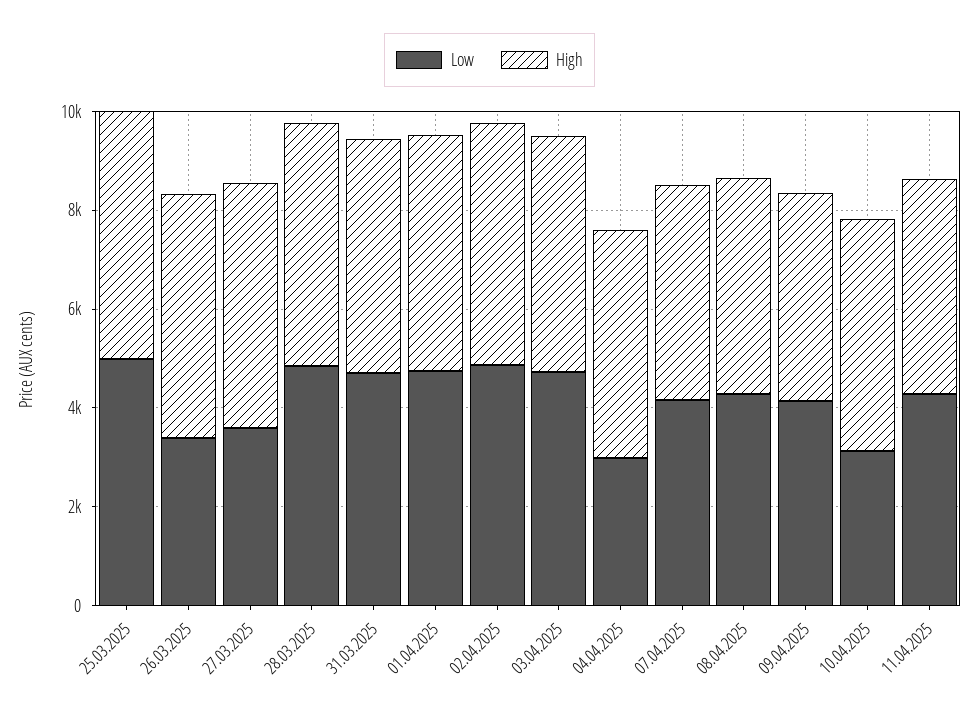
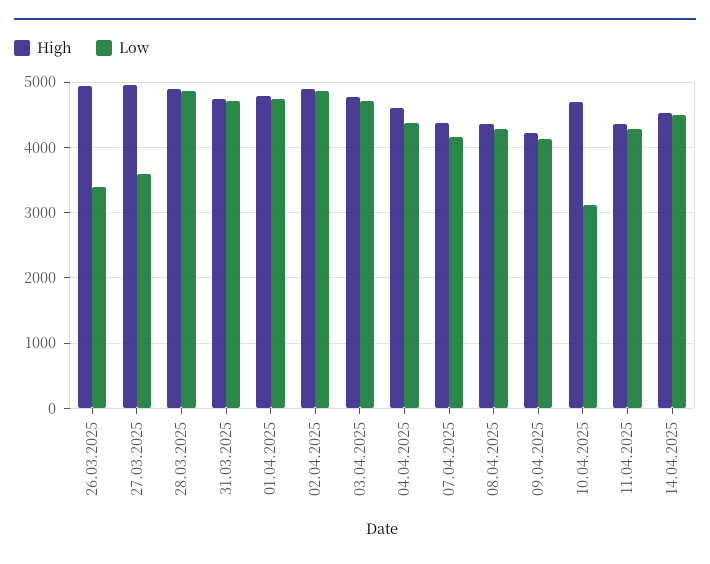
Low, 25.03.2025: 5000 -> none
High, 25.03.2025: 5000 -> none
Low, 04.04.2025: 3000 -> 4400
High, 14.04.2025: none -> 4500
Low, 14.04.2025: none -> 4500

